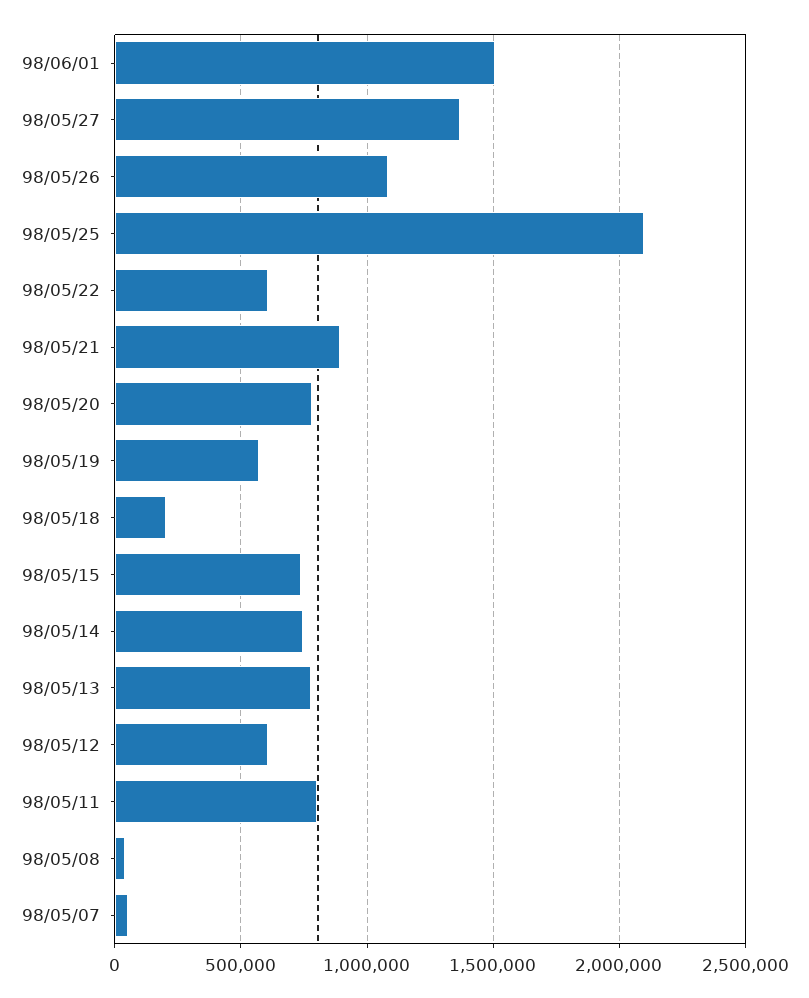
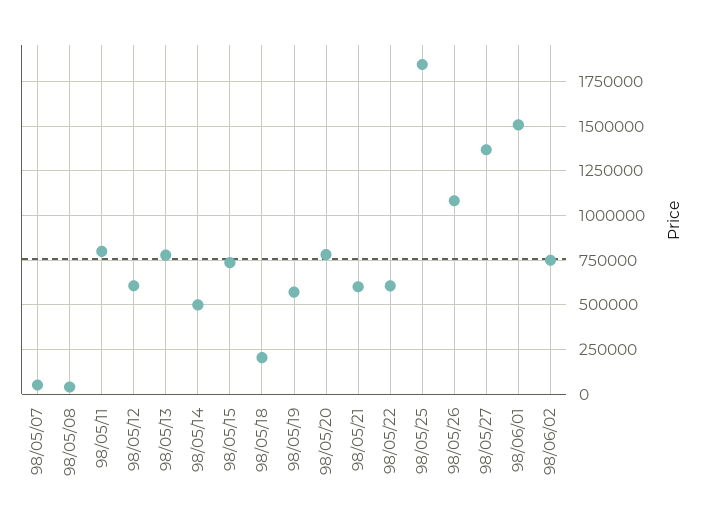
98/05/25: 2100000 -> 1850000
98/05/21: 900000 -> 600000
98/05/14: 750000 -> 500000
98/06/02: none -> 750000

